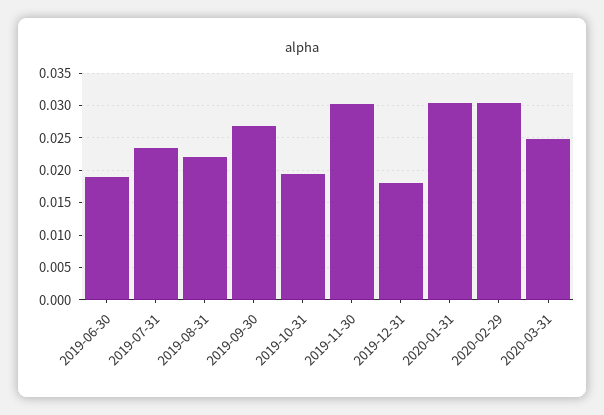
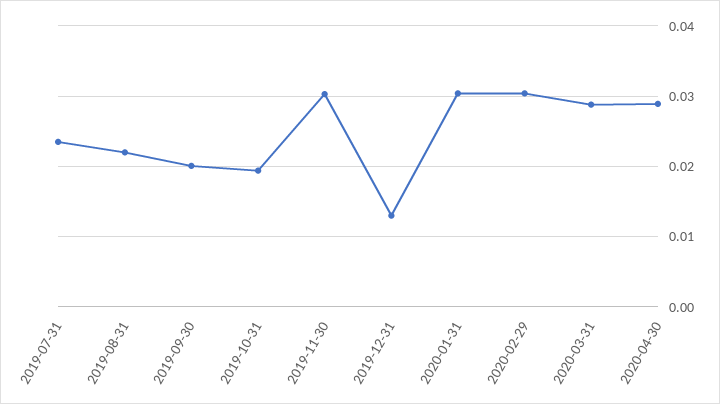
2019-06-30: 0.019 -> none
2019-09-30: 0.027 -> 0.02
2019-12-31: 0.018 -> 0.013
2020-03-31: 0.025 -> 0.029
2020-04-30: none -> 0.029

